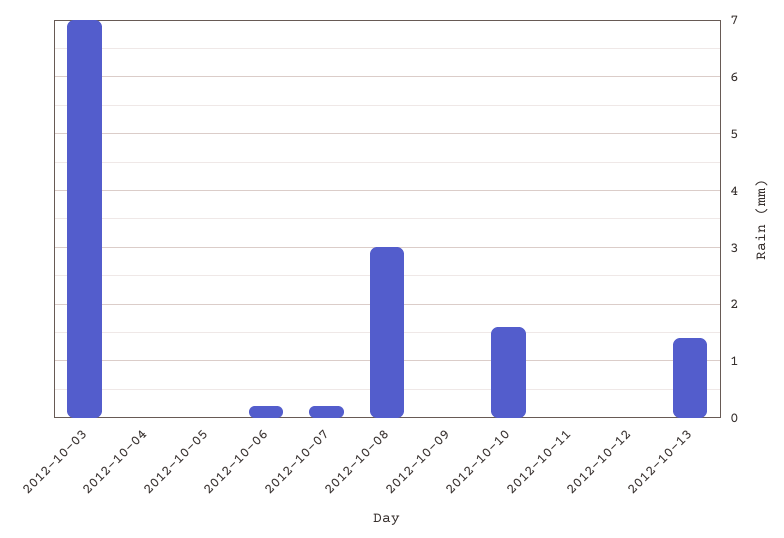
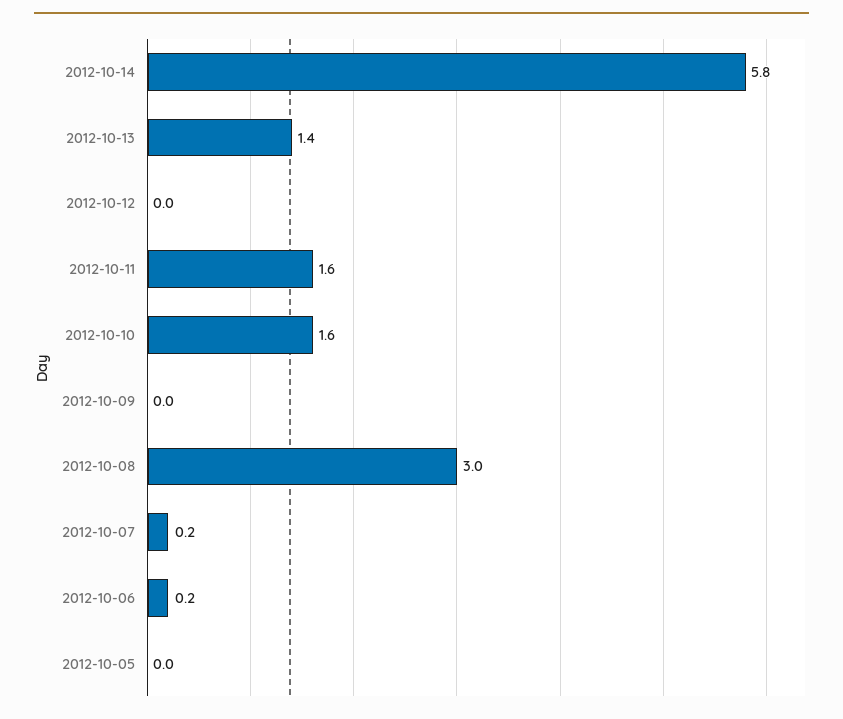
2012-10-03: 7 -> none
2012-10-04: 0 -> none
2012-10-11: 0 -> 1.6
2012-10-14: none -> 5.8

